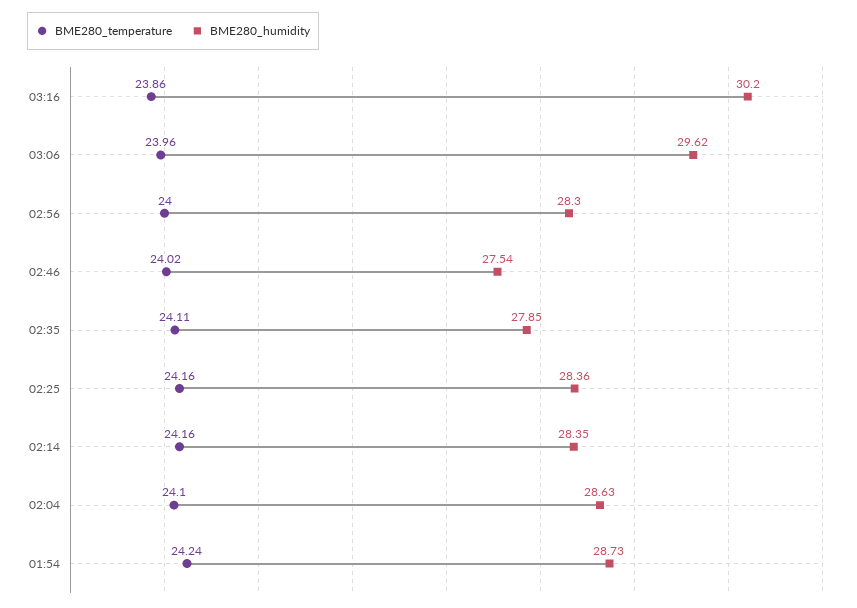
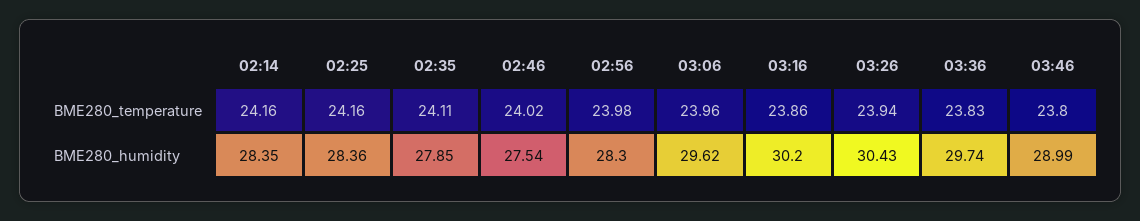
BME280_temperature, 02:56: 24 -> 23.98
BME280_temperature, 02:04: 24.1 -> none
BME280_humidity, 02:04: 28.63 -> none
BME280_temperature, 01:54: 24.24 -> none
BME280_humidity, 01:54: 28.73 -> none
BME280_temperature, 03:26: none -> 23.94
BME280_temperature, 03:36: none -> 23.83
BME280_temperature, 03:46: none -> 23.8
BME280_humidity, 03:26: none -> 30.43
BME280_humidity, 03:36: none -> 29.74
BME280_humidity, 03:46: none -> 28.99

